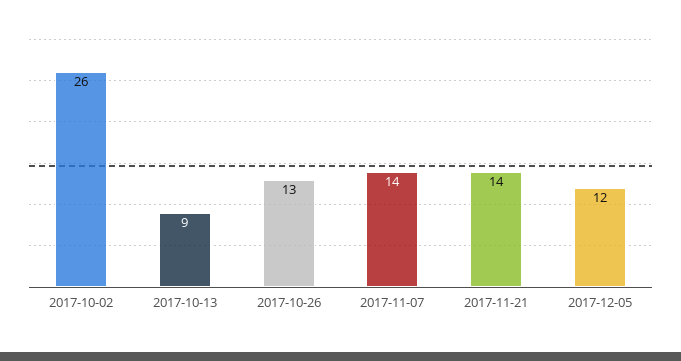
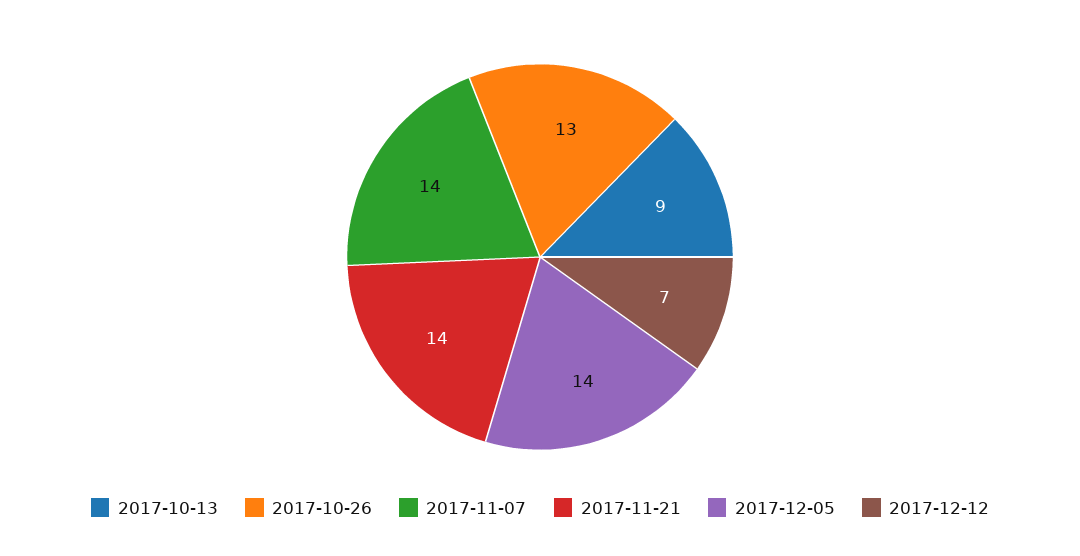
2017-10-02: 26 -> none
2017-12-05: 12 -> 14
2017-12-12: none -> 7

